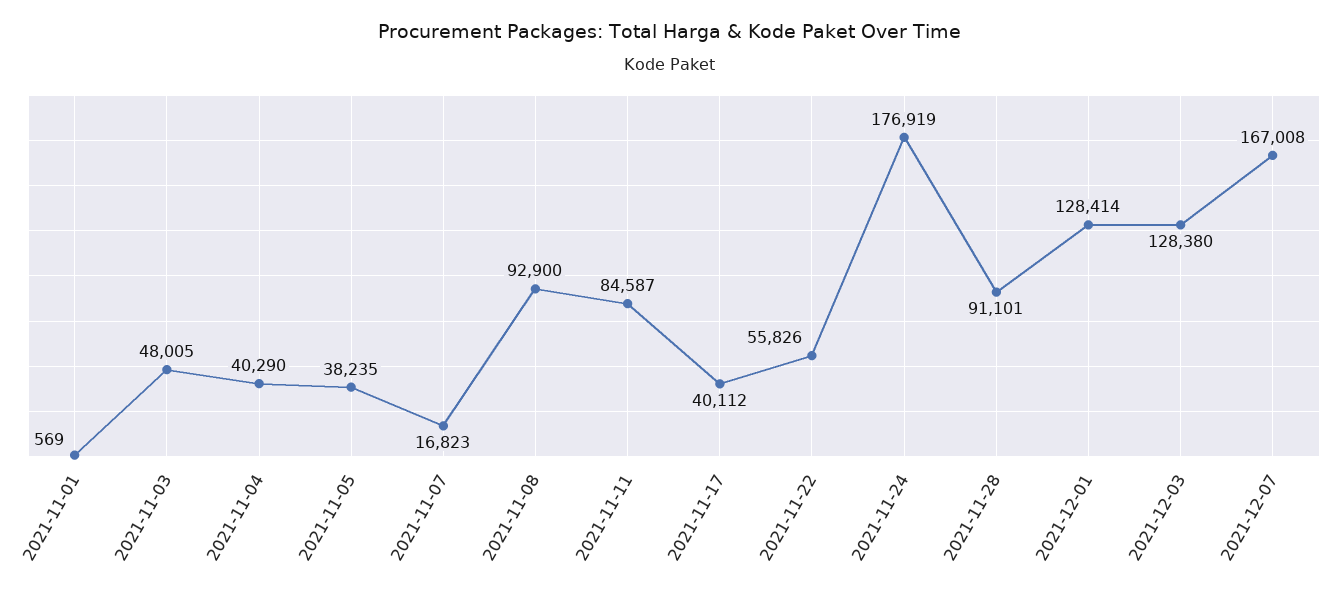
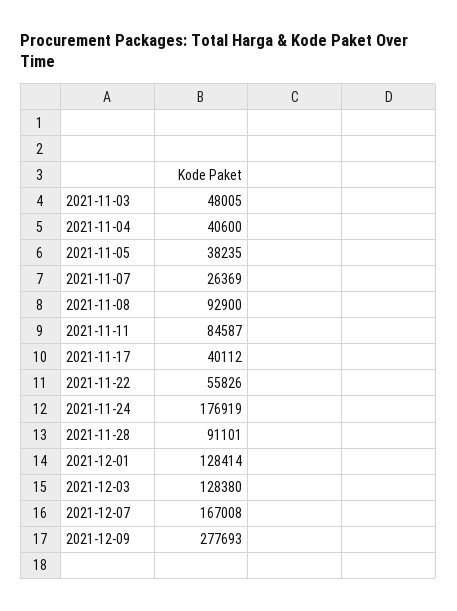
2021-11-01: 569 -> none
2021-11-04: 40290 -> 40600
2021-11-07: 16823 -> 26369
2021-12-09: none -> 277693

